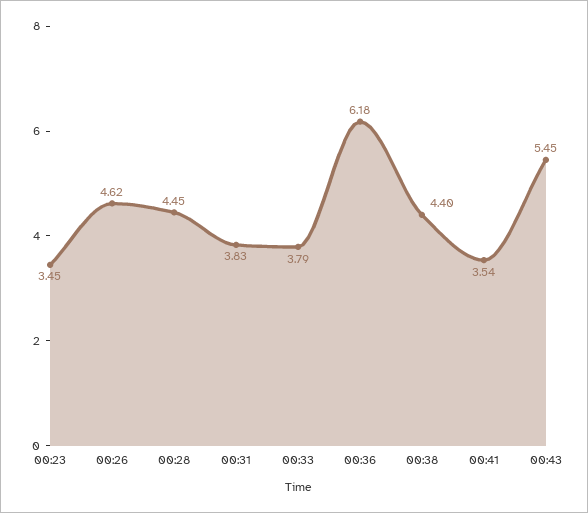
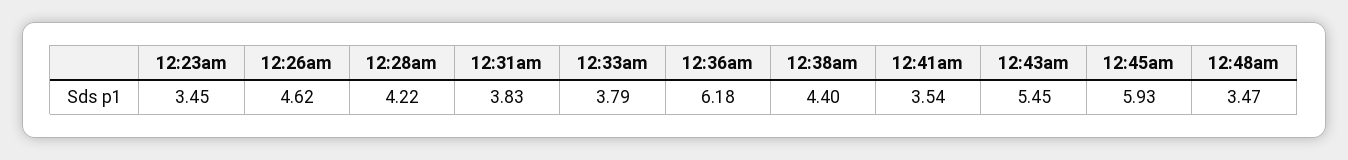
00:28: 4.45 -> 4.22
12:45am: none -> 5.93
12:48am: none -> 3.47

